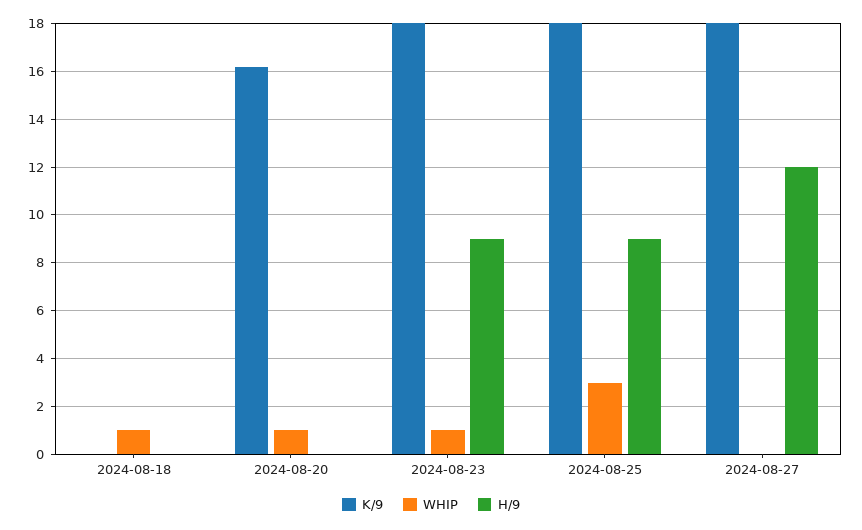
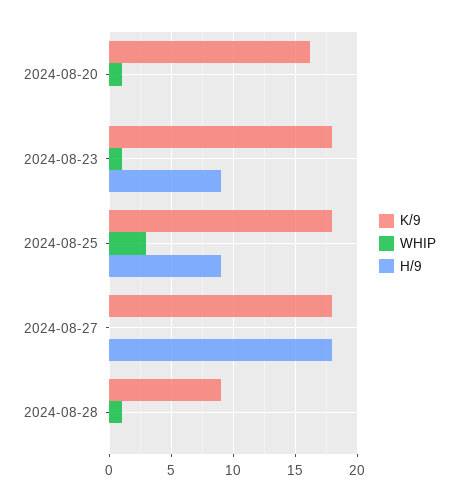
K/9, 2024-08-18: 0 -> none
WHIP, 2024-08-18: 1 -> none
H/9, 2024-08-18: 0 -> none
H/9, 2024-08-27: 12 -> 18
K/9, 2024-08-28: none -> 9
WHIP, 2024-08-28: none -> 1
H/9, 2024-08-28: none -> 0

